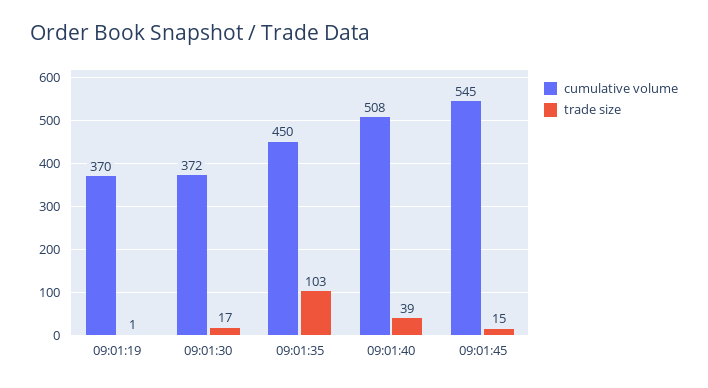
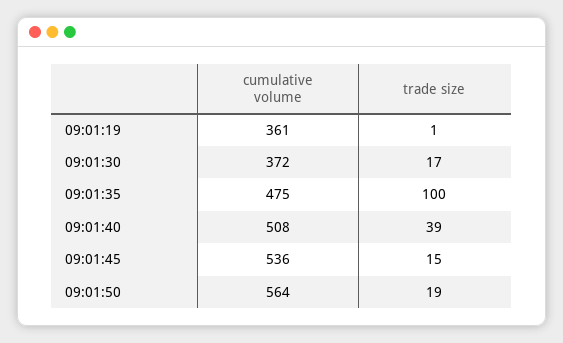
cumulative volume, 09:01:19: 370 -> 361
cumulative volume, 09:01:35: 450 -> 475
trade size, 09:01:35: 103 -> 100
cumulative volume, 09:01:45: 545 -> 536
cumulative volume, 09:01:50: none -> 564
trade size, 09:01:50: none -> 19

